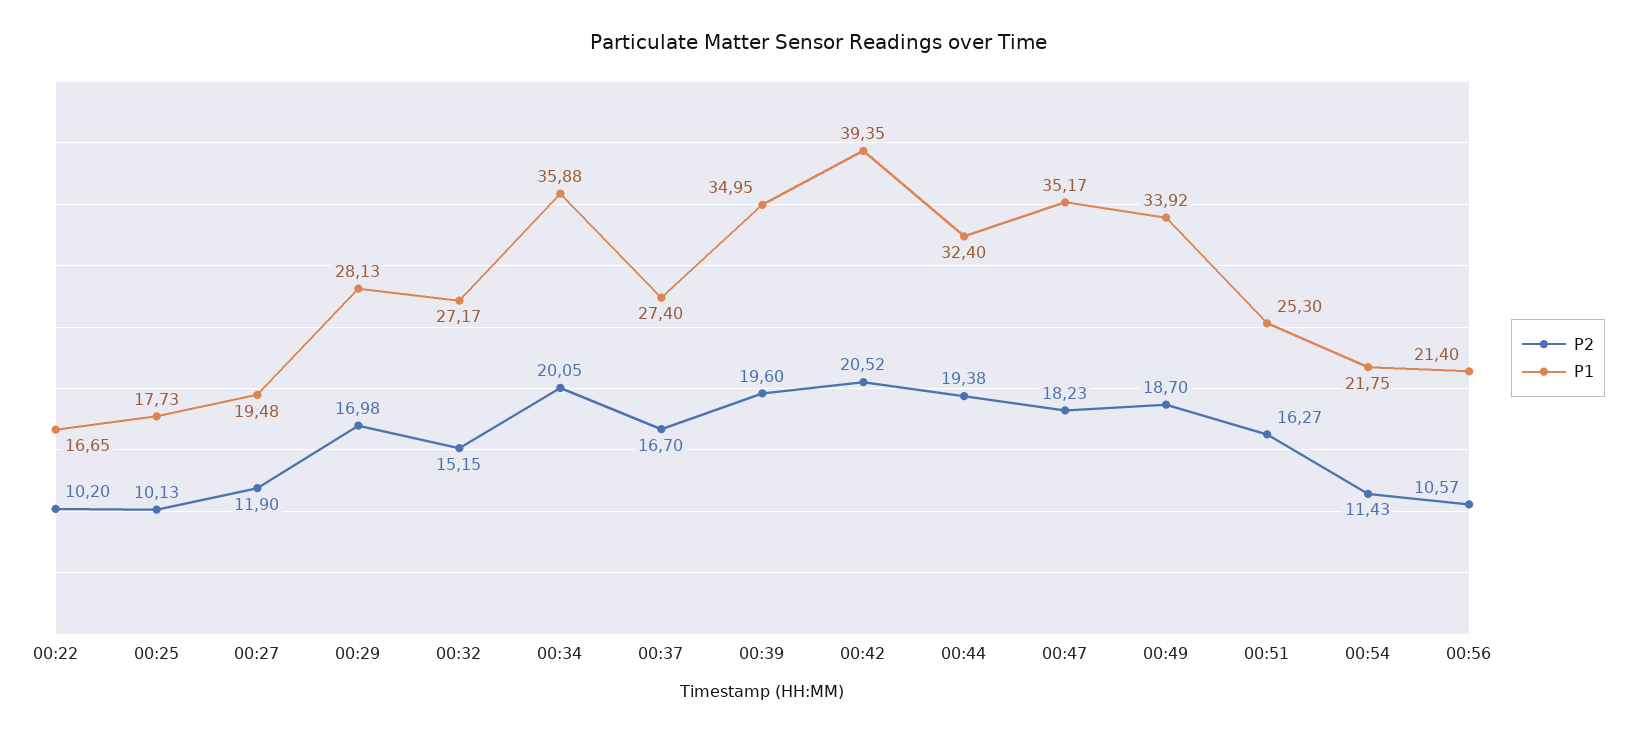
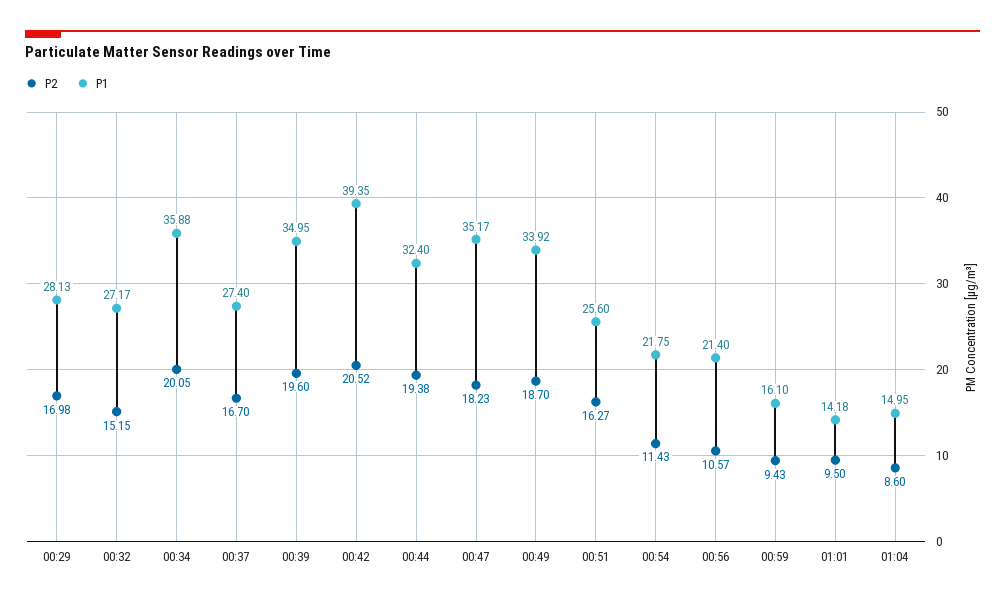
P2, 00:22: 10.2 -> none
P1, 00:22: 16.65 -> none
P2, 00:25: 10.13 -> none
P1, 00:25: 17.73 -> none
P2, 00:27: 11.9 -> none
P1, 00:27: 19.48 -> none
P1, 00:51: 25.3 -> 25.6
P2, 00:59: none -> 9.43
P1, 00:59: none -> 16.1
P2, 01:01: none -> 9.5
P1, 01:01: none -> 14.18
P2, 01:04: none -> 8.6
P1, 01:04: none -> 14.95

